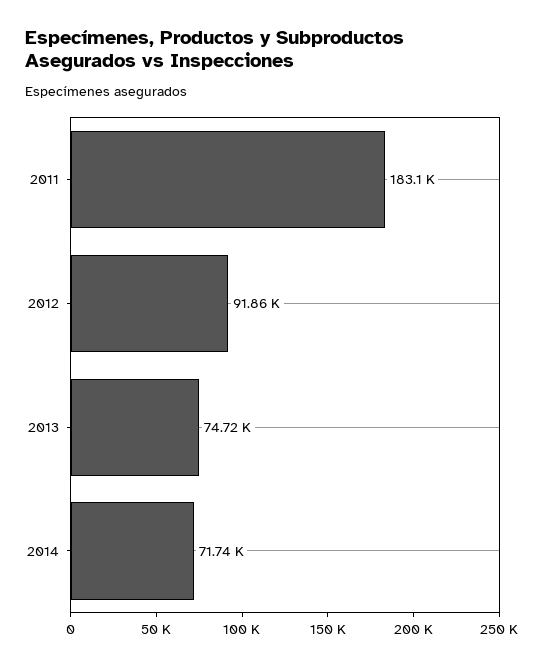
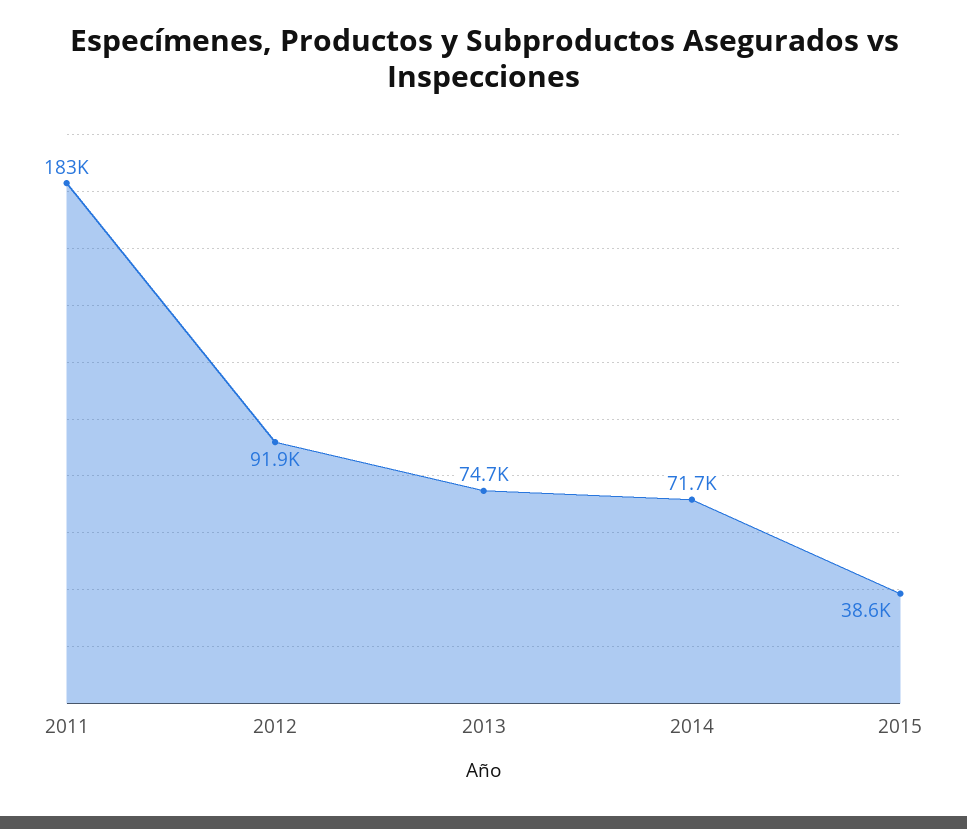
2015: none -> 38600

